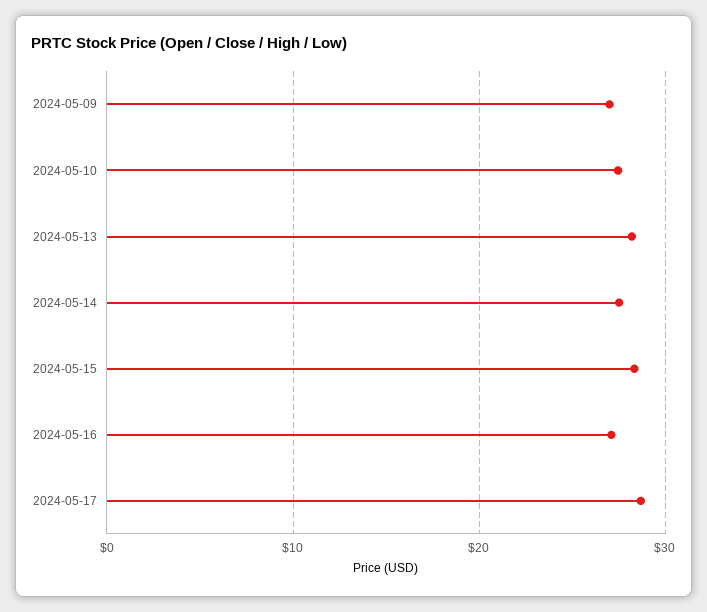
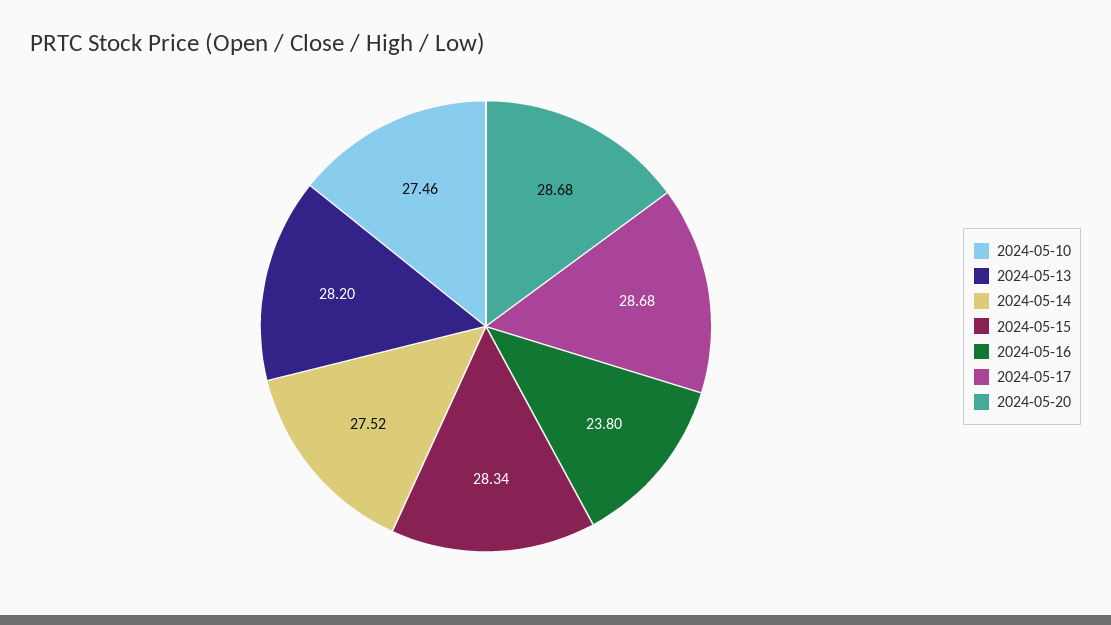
2024-05-09: 27 -> none
2024-05-16: 27 -> 23.8
2024-05-20: none -> 28.68

